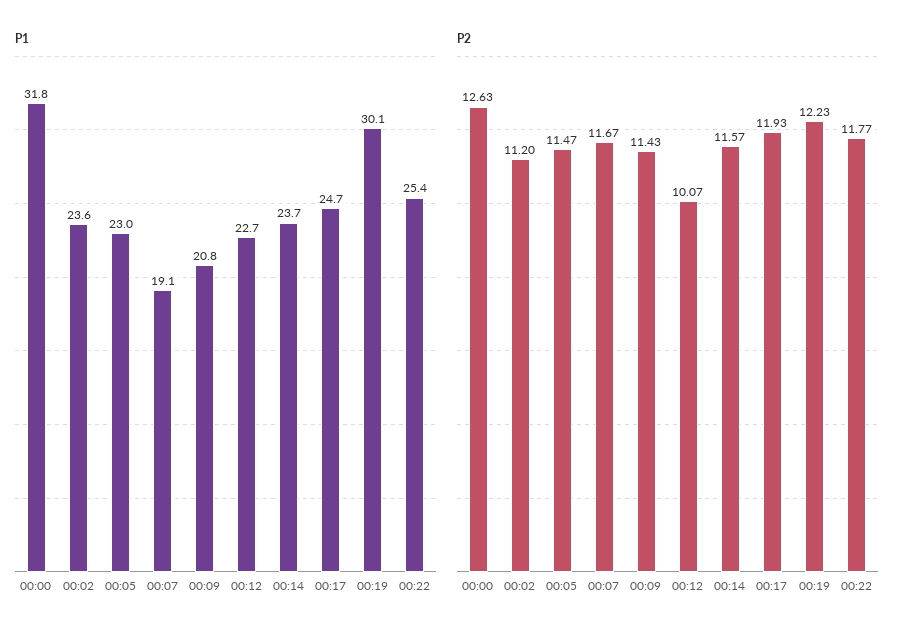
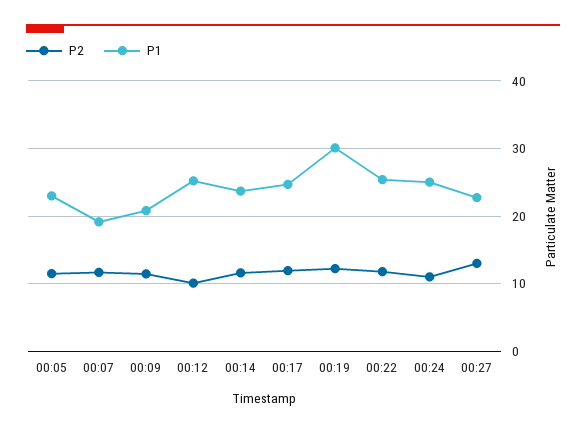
P1, 00:00: 31.8 -> none
P1, 00:02: 23.6 -> none
P1, 00:12: 22.7 -> 25
P2, 00:00: 12.63 -> none
P2, 00:02: 11.2 -> none
P2, 00:24: none -> 11
P1, 00:24: none -> 25
P2, 00:27: none -> 13
P1, 00:27: none -> 23

